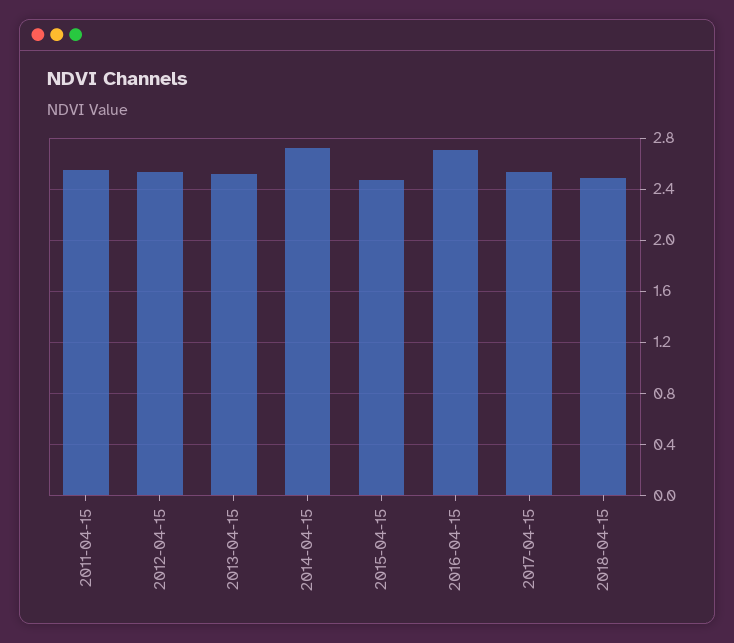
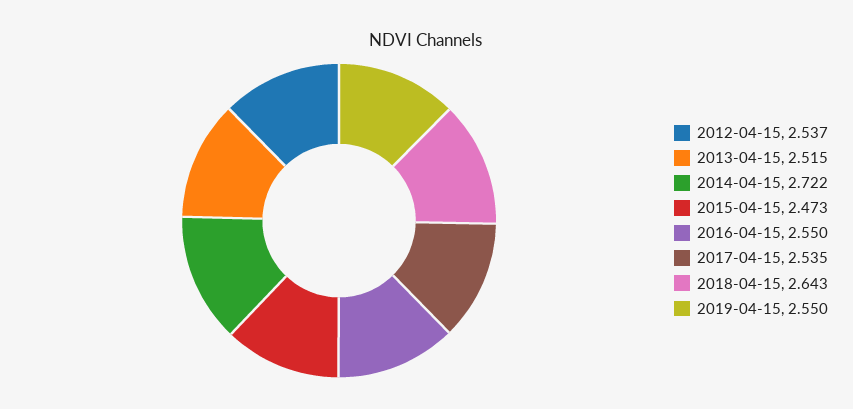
2011-04-15: 2.55 -> none
2016-04-15: 2.7 -> 2.55
2018-04-15: 2.5 -> 2.643
2019-04-15: none -> 2.55

